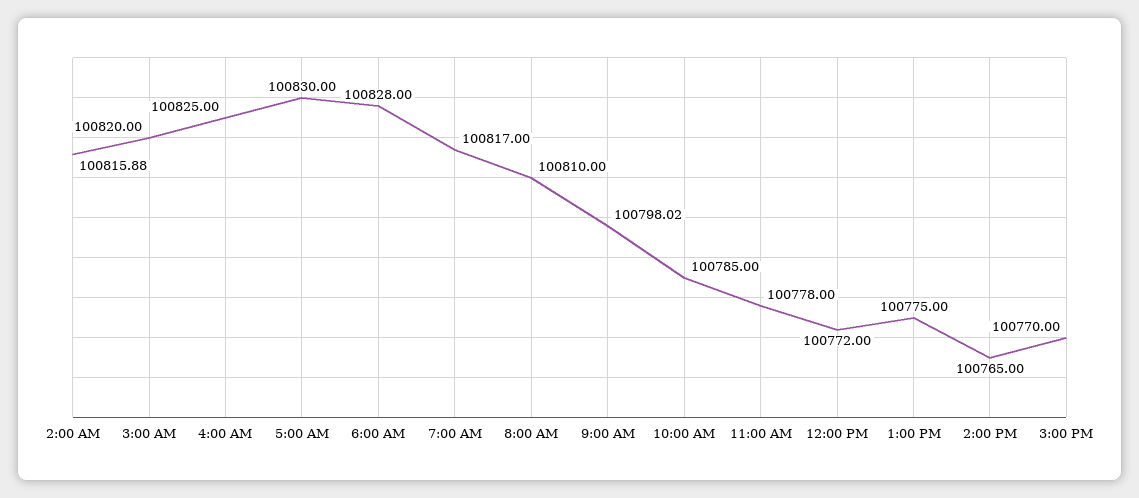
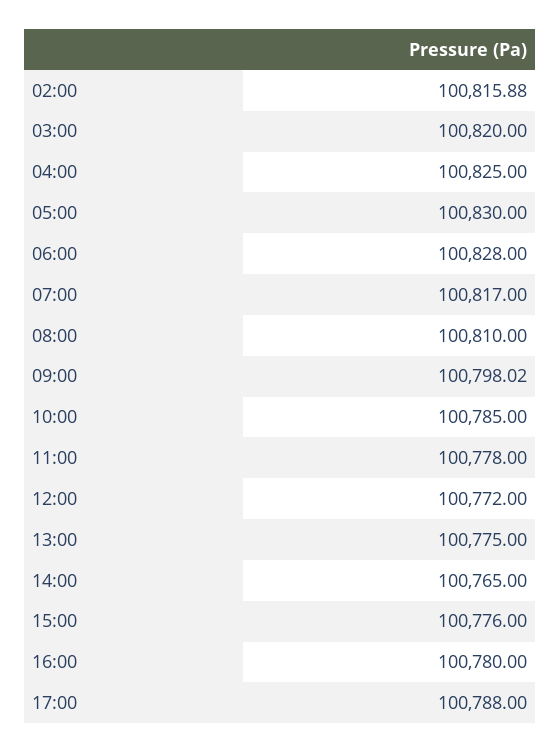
3:00 PM: 100770 -> 100776
16:00: none -> 100780
17:00: none -> 100788

